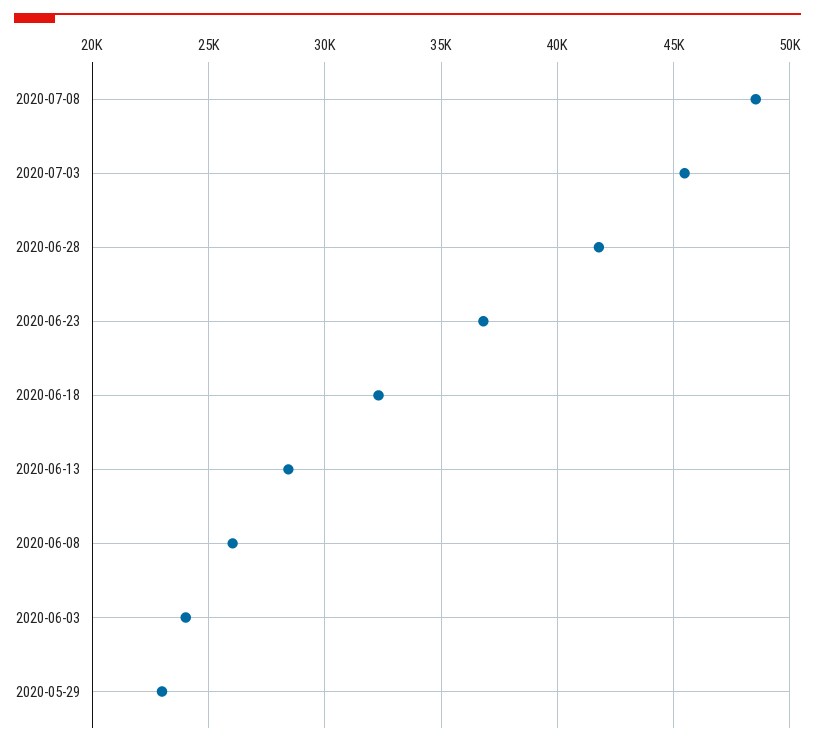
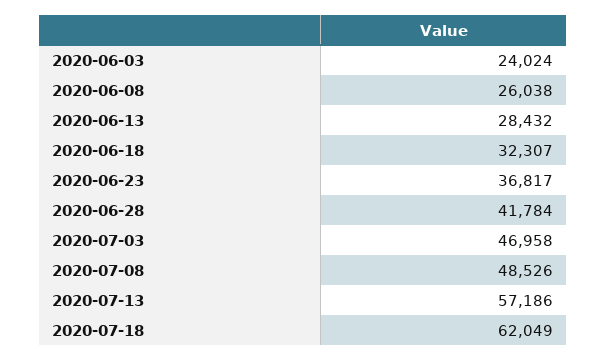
2020-07-03: 45500 -> 46958
2020-05-29: 23000 -> none
2020-07-13: none -> 57186
2020-07-18: none -> 62049

